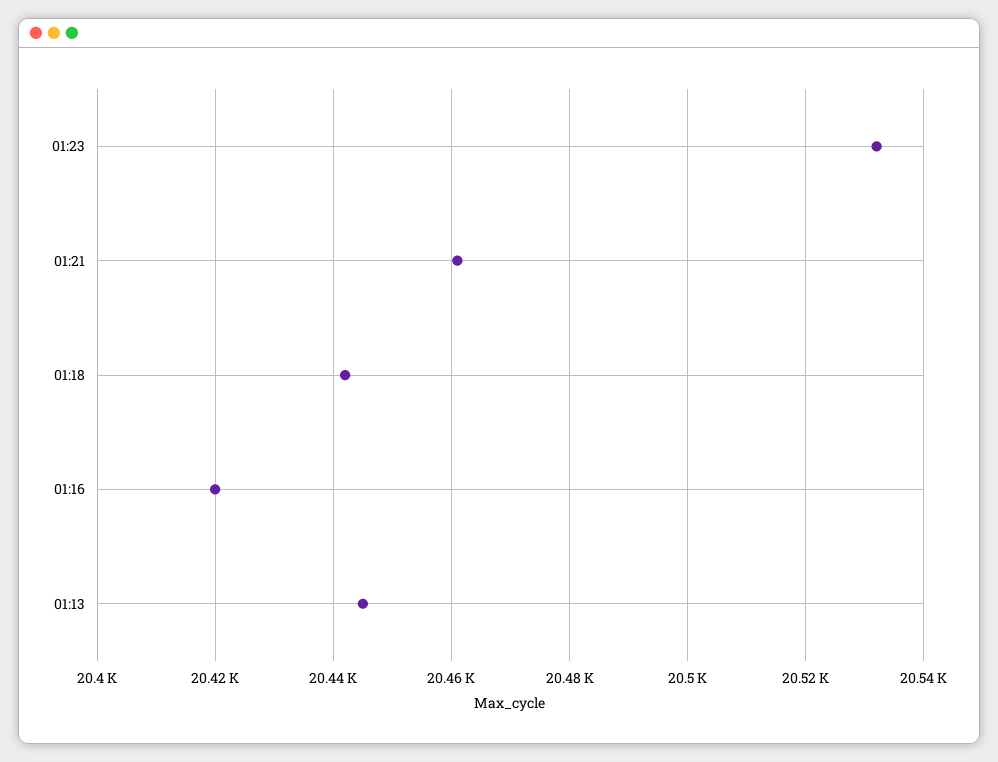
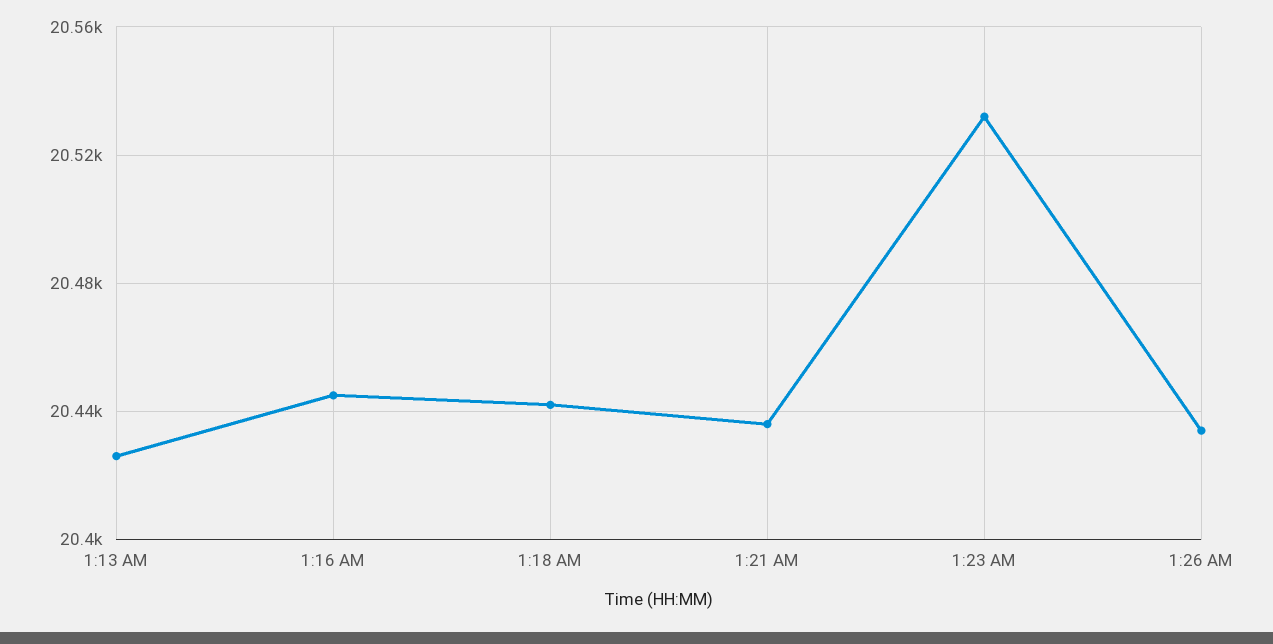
01:21: 20460 -> 20435
01:16: 20420 -> 20445
01:13: 20445 -> 20425
1:26 AM: none -> 20435

